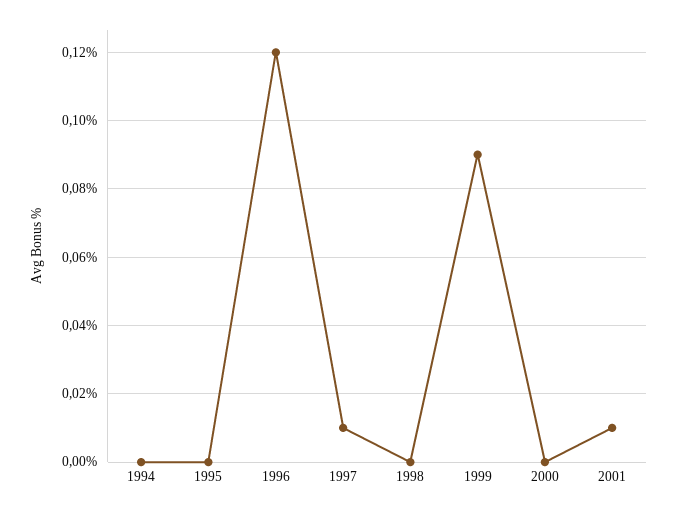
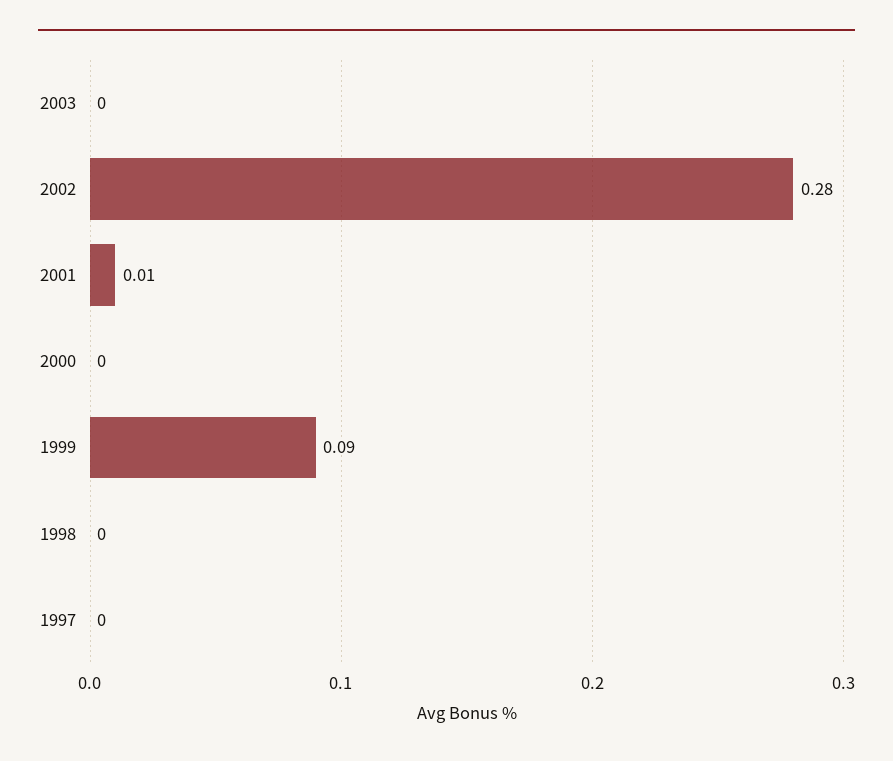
1994: 0 -> none
1995: 0 -> none
1996: 0.12 -> none
1997: 0.01 -> 0
2003: none -> 0
2002: none -> 0.28

